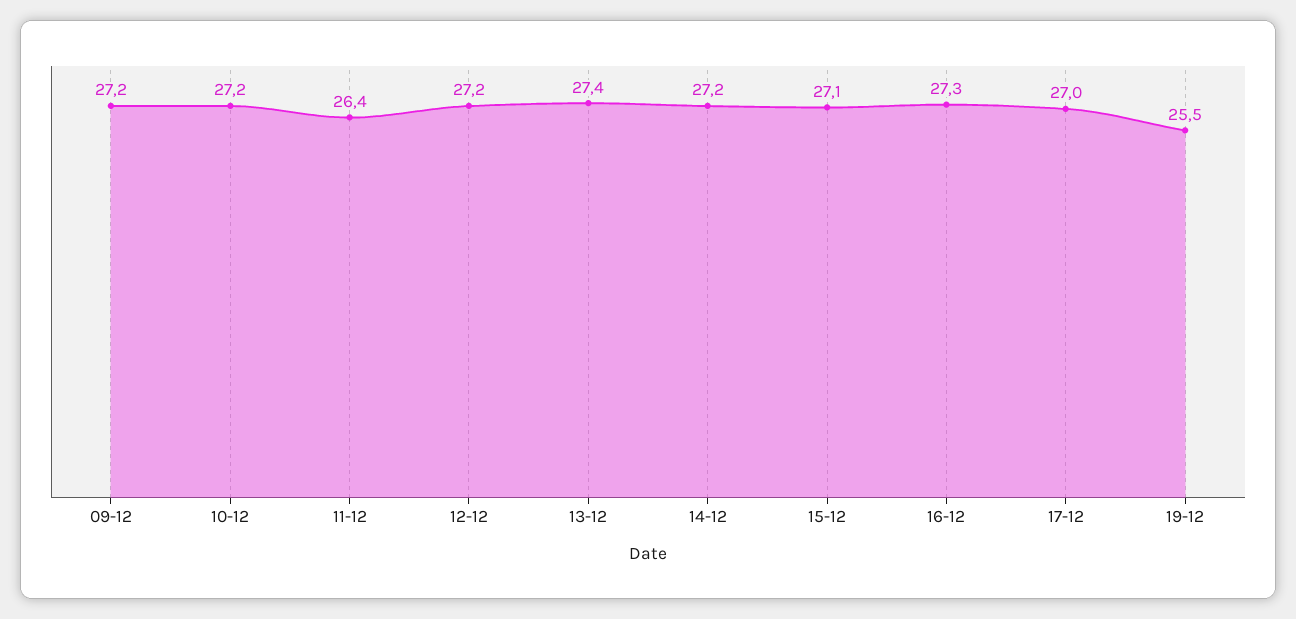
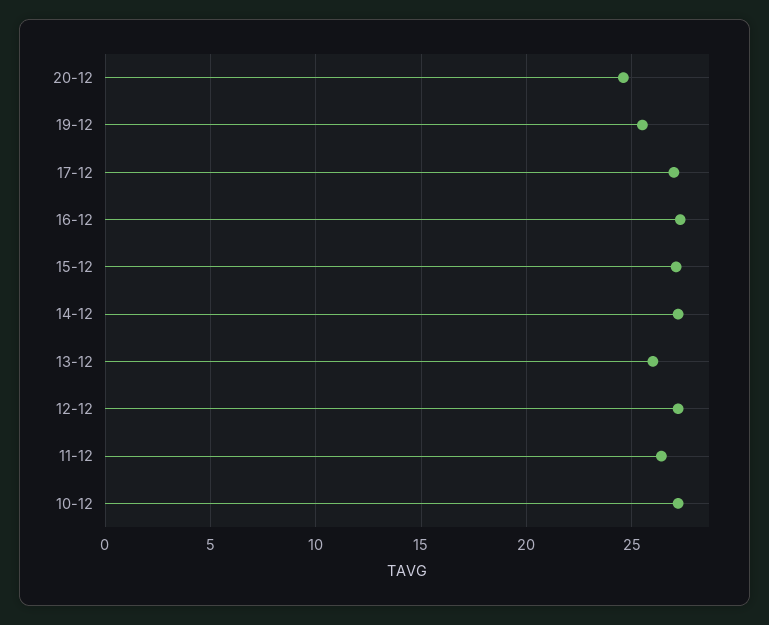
09-12: 27.2 -> none
13-12: 27.4 -> 26
20-12: none -> 24.5

